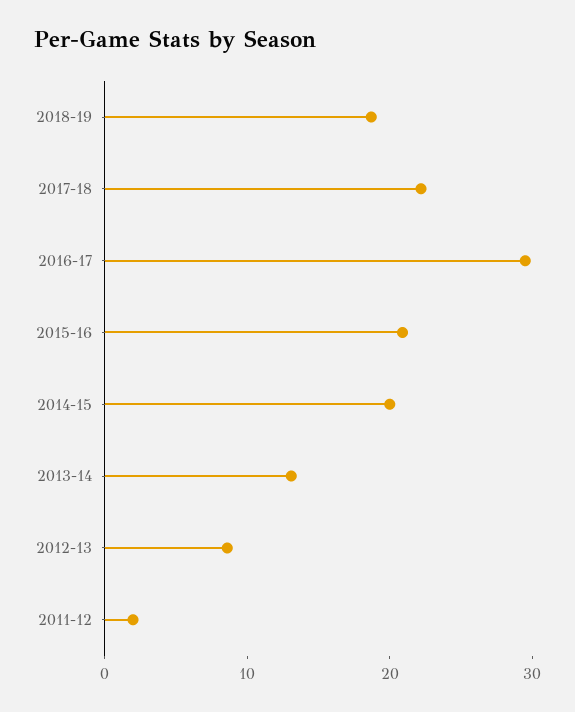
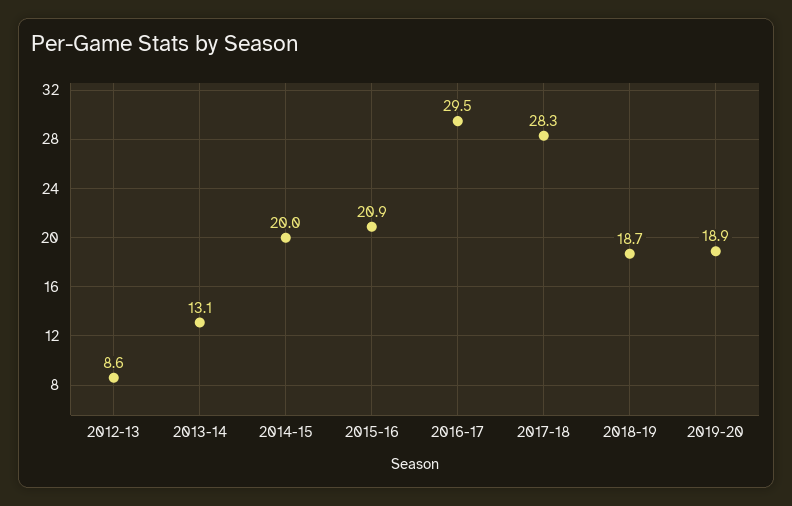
2017-18: 22 -> 28.3
2011-12: 2 -> none
2019-20: none -> 18.9

